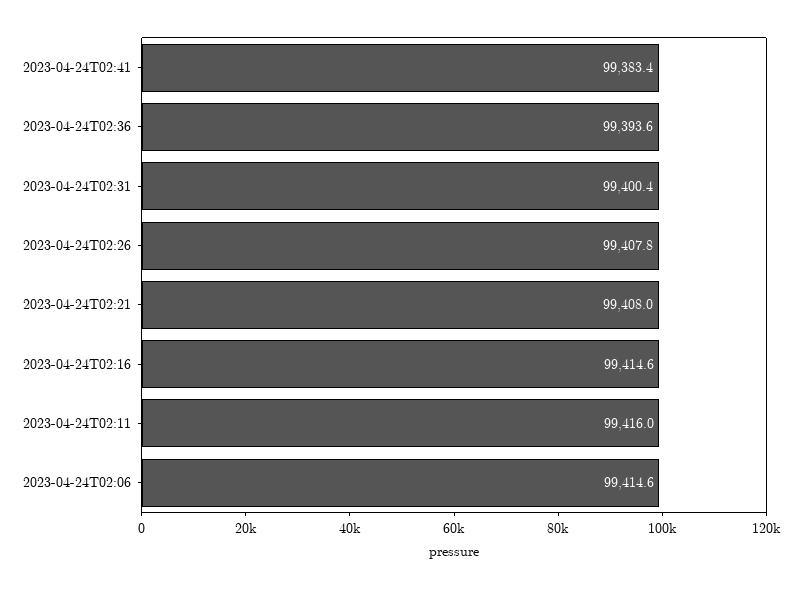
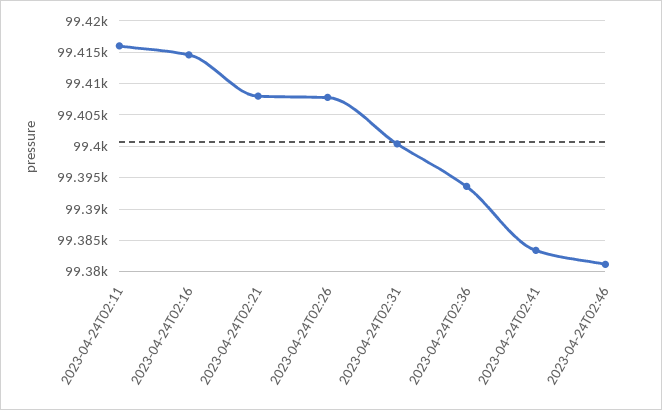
2023-04-24T02:06: 99414.6 -> none
2023-04-24T02:46: none -> 99381

